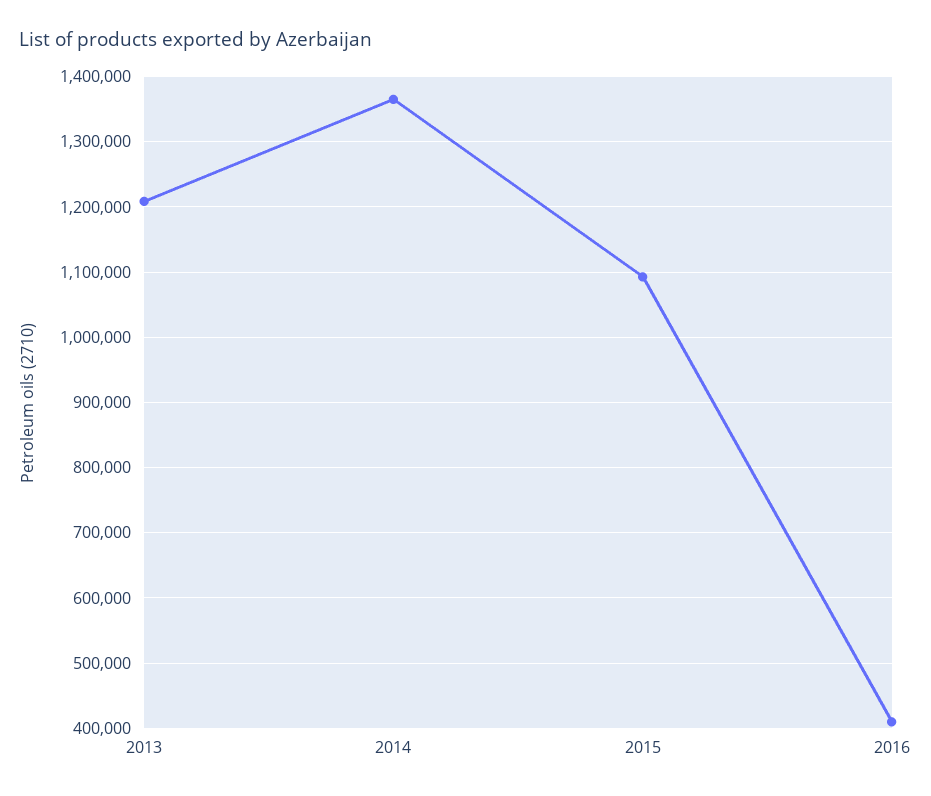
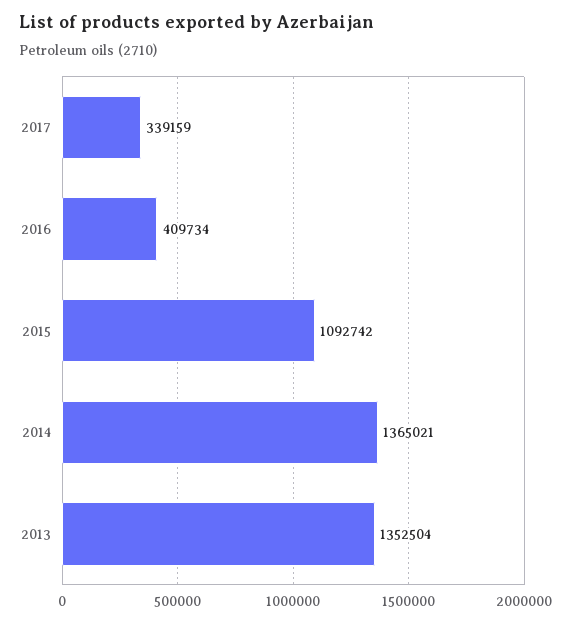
2013: 1210000 -> 1352504
2017: none -> 339159

